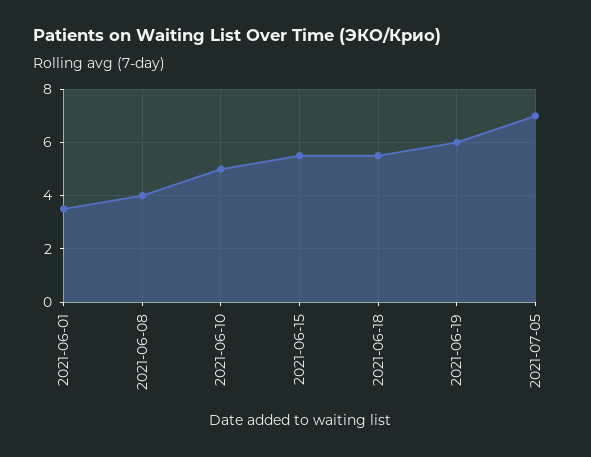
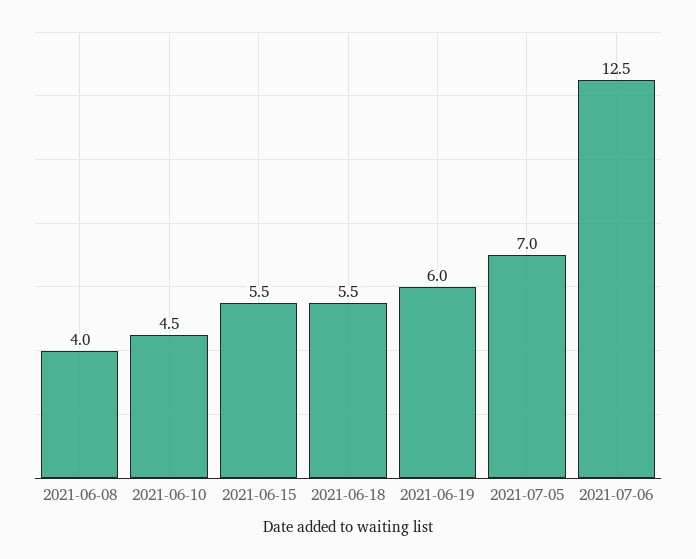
2021-06-01: 3.5 -> none
2021-06-10: 5 -> 4.5
2021-07-06: none -> 12.5

